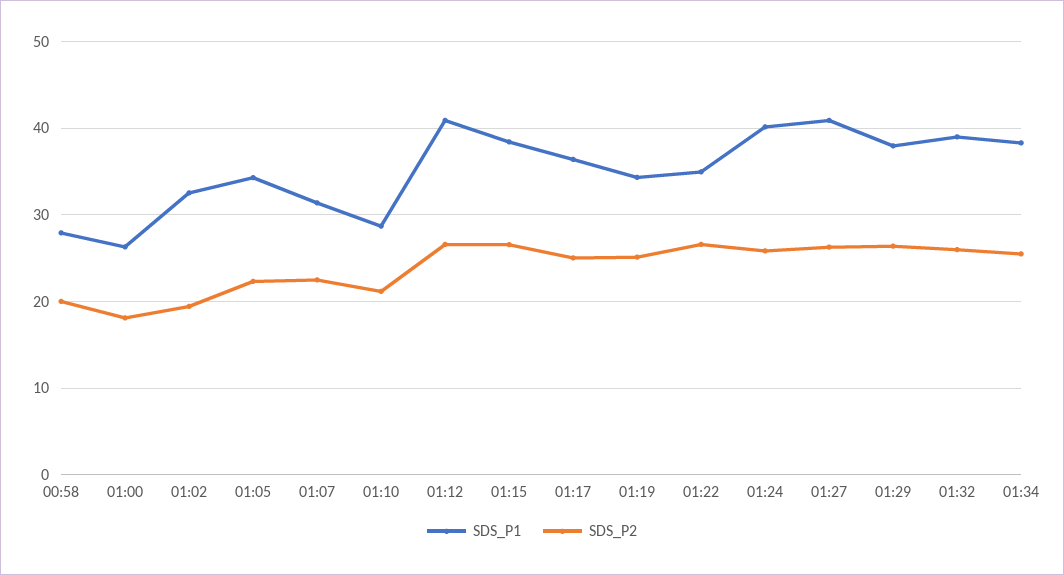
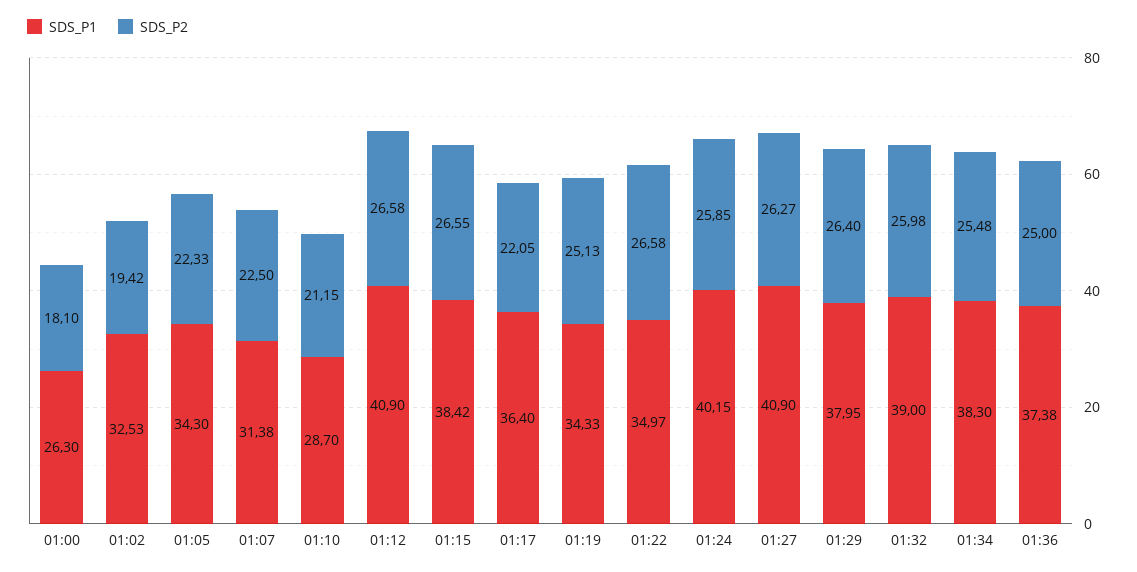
SDS_P1, 00:58: 28 -> none
SDS_P2, 00:58: 20 -> none
SDS_P2, 01:17: 25 -> 22.05
SDS_P1, 01:36: none -> 37.38
SDS_P2, 01:36: none -> 25

